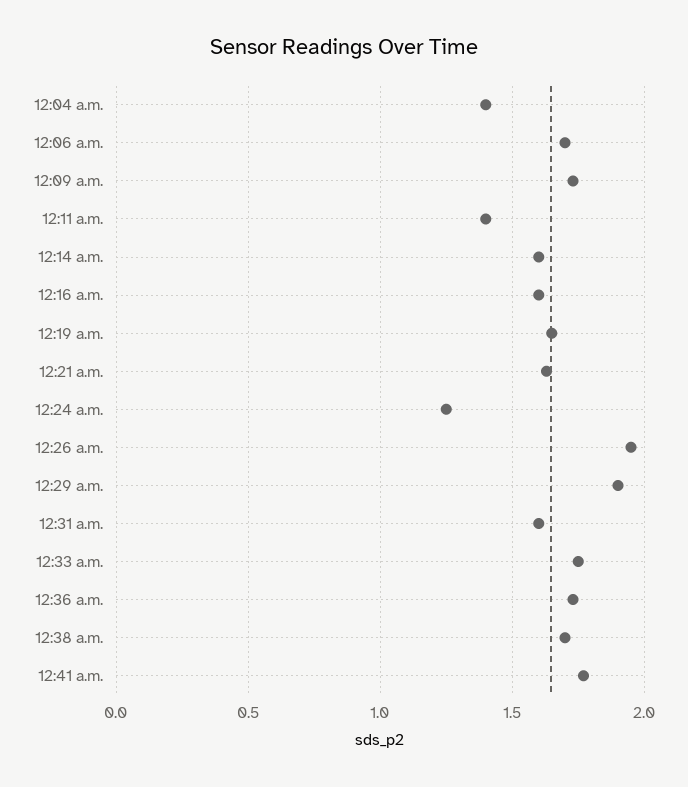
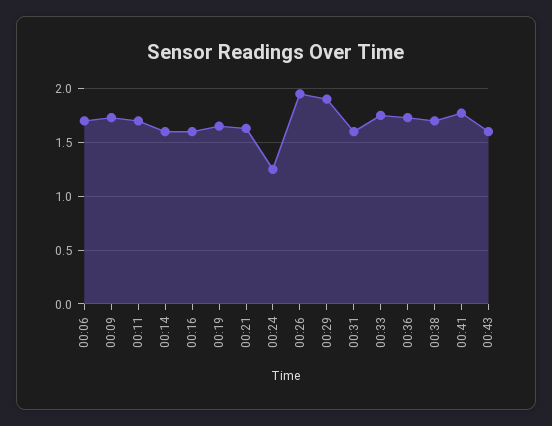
12:04 a.m.: 1.4 -> none
12:11 a.m.: 1.4 -> 1.7
00:43: none -> 1.6

